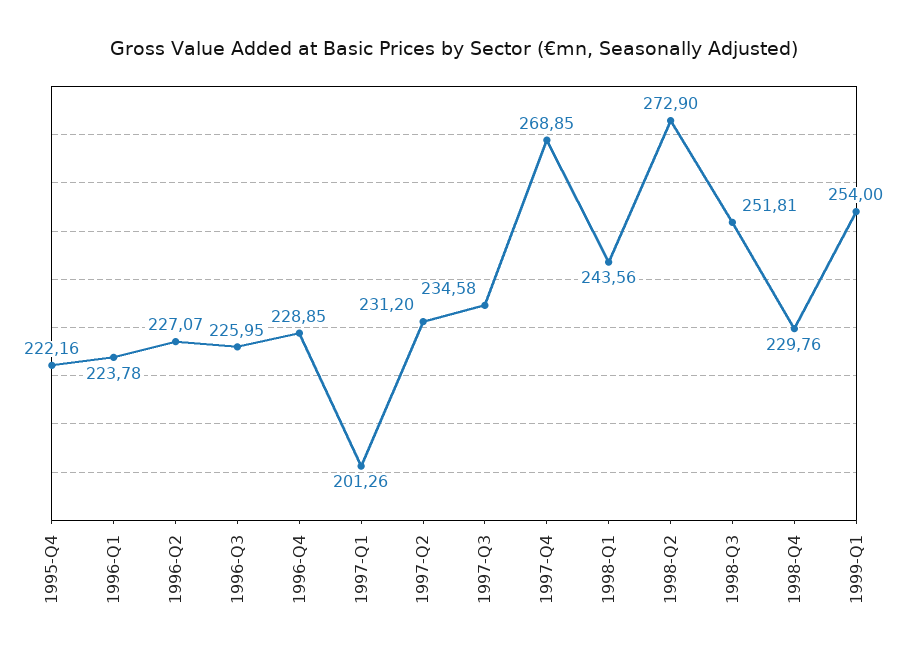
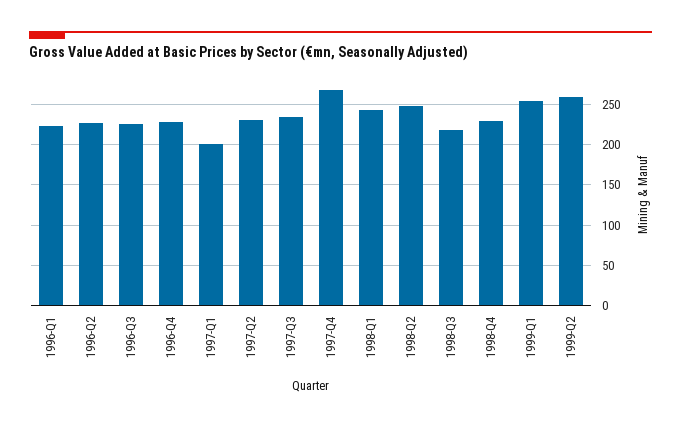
1995-Q4: 222.16 -> none
1998-Q2: 272.9 -> 250
1998-Q3: 251.81 -> 220
1999-Q2: none -> 260

